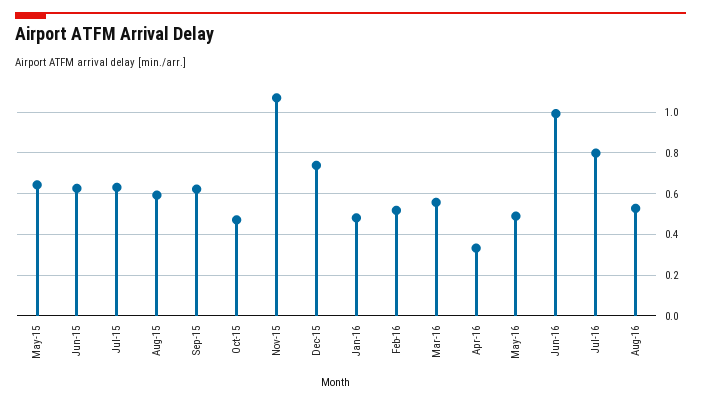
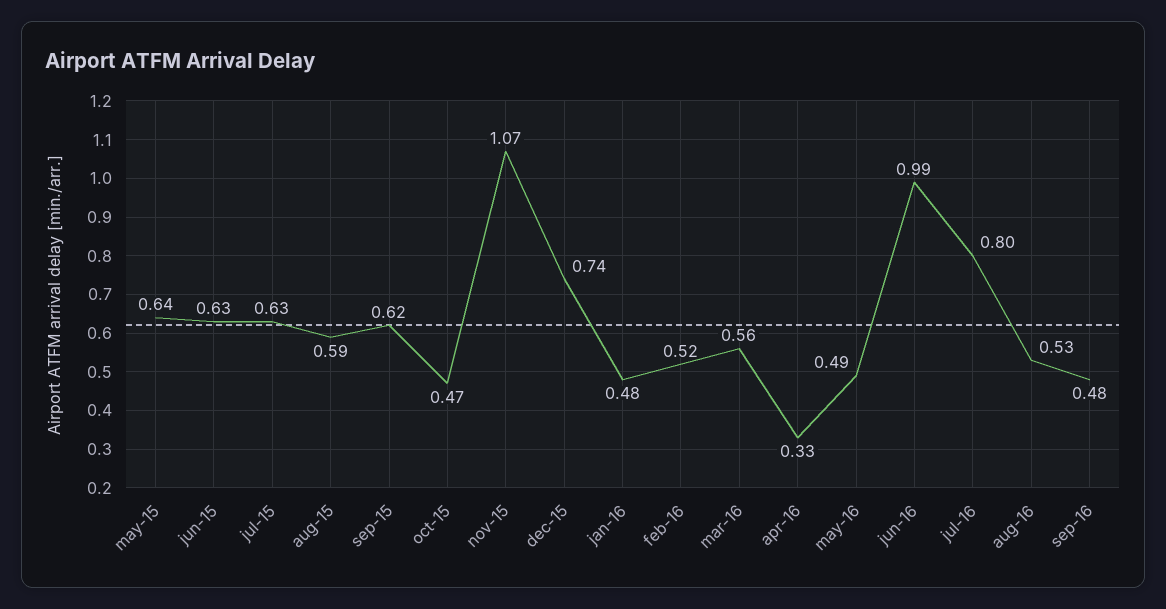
sep-16: none -> 0.48

